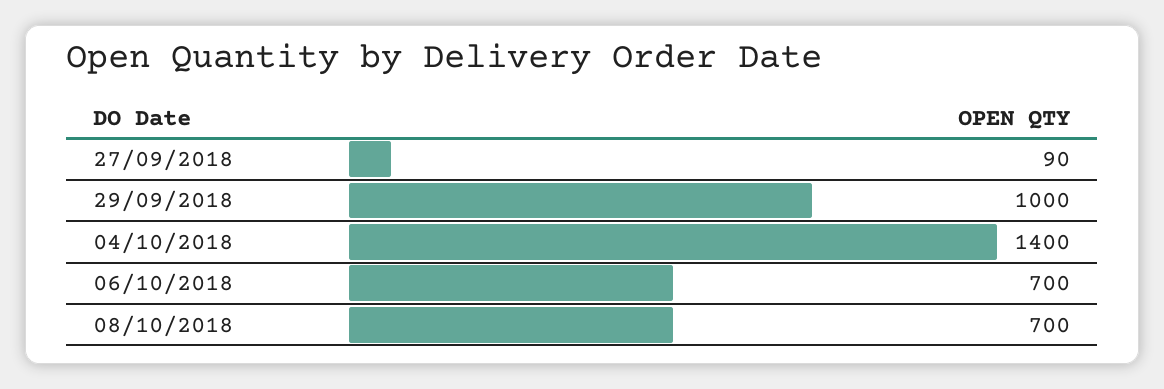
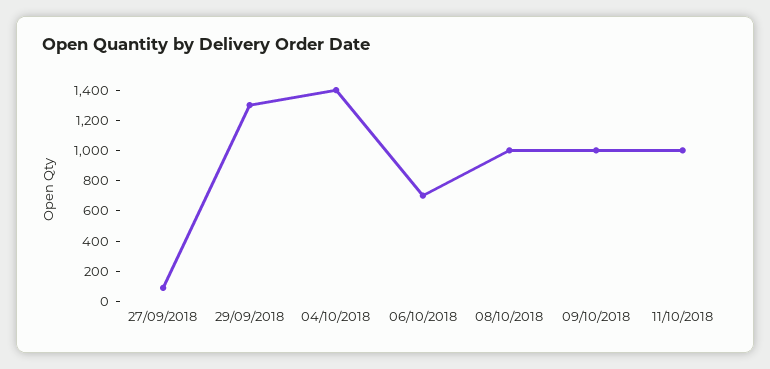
29/09/2018: 1000 -> 1300
08/10/2018: 700 -> 1000
09/10/2018: none -> 1000
11/10/2018: none -> 1000

